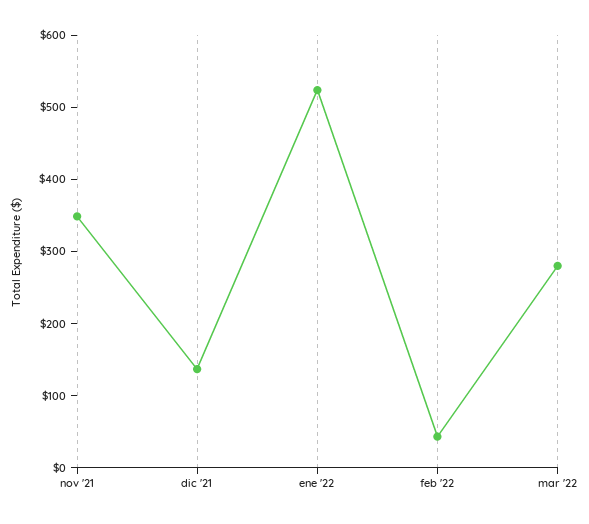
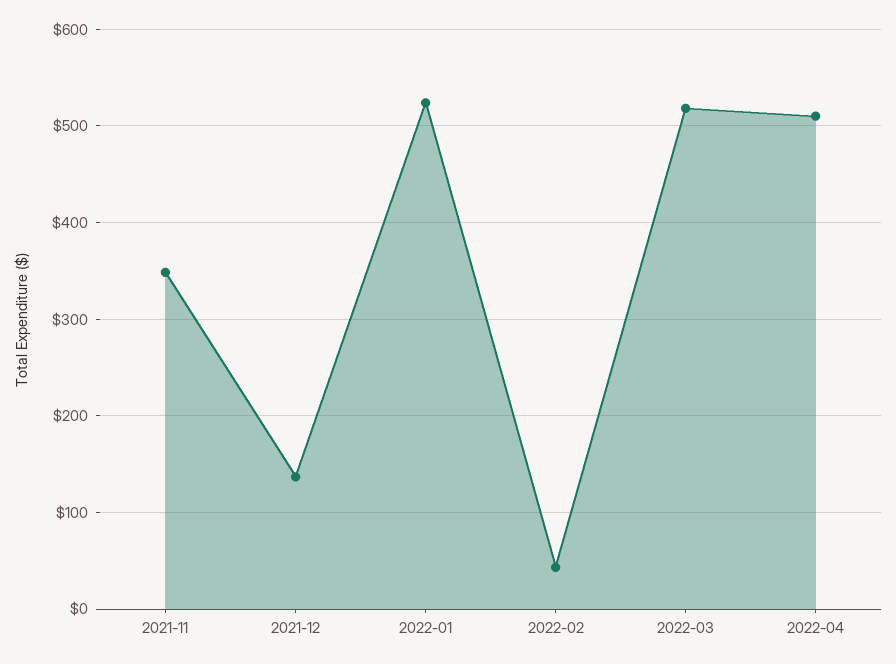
mar '22: 280 -> 520
2022-04: none -> 510

